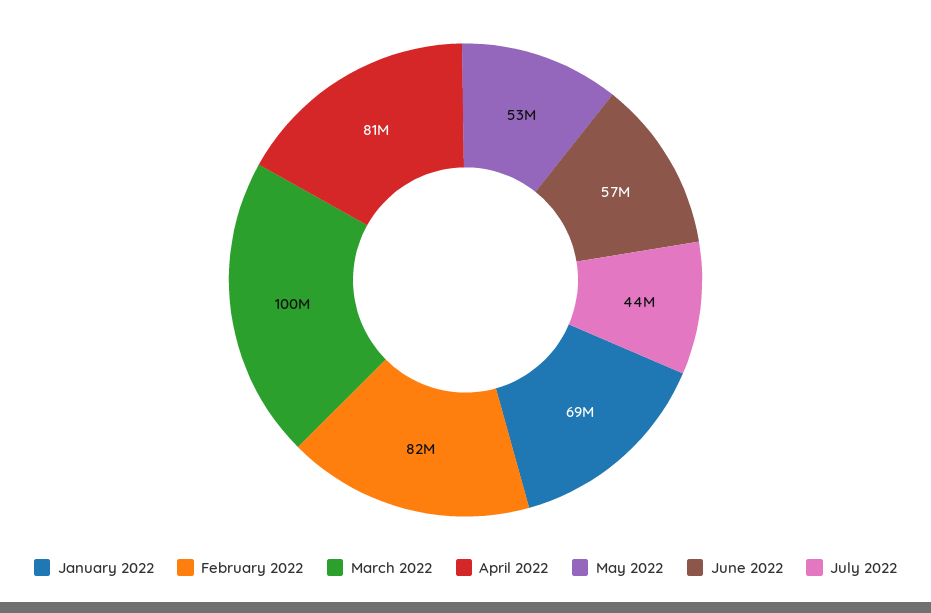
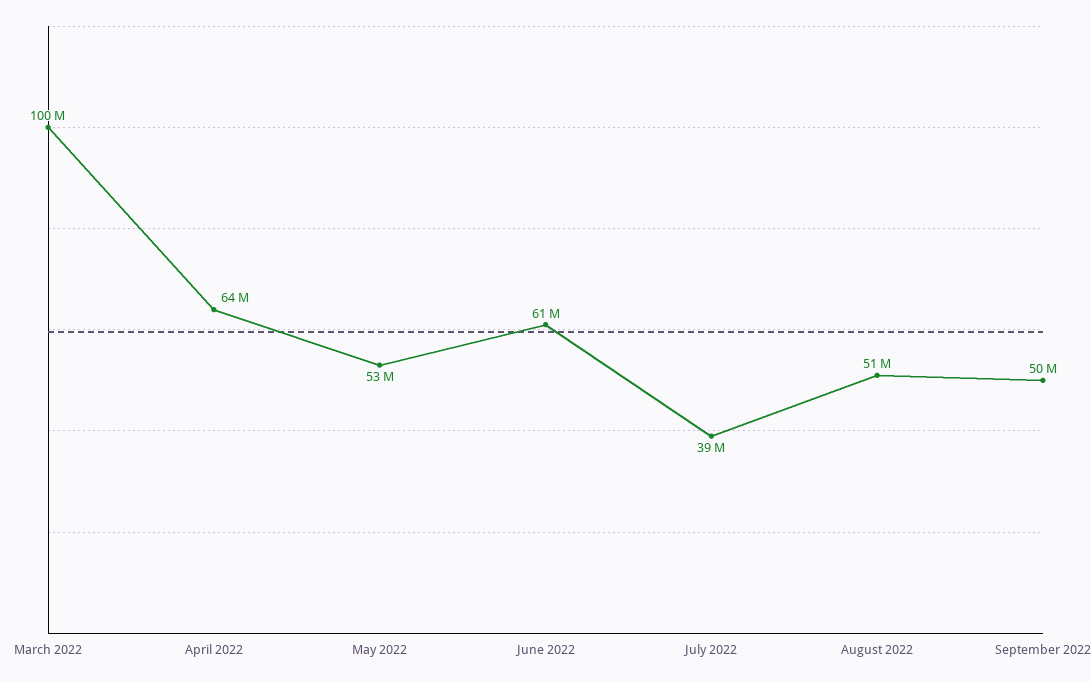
January 2022: 69000000 -> none
February 2022: 82000000 -> none
April 2022: 81000000 -> 64000000
June 2022: 57000000 -> 61000000
July 2022: 44000000 -> 39000000
August 2022: none -> 51000000
September 2022: none -> 50000000

